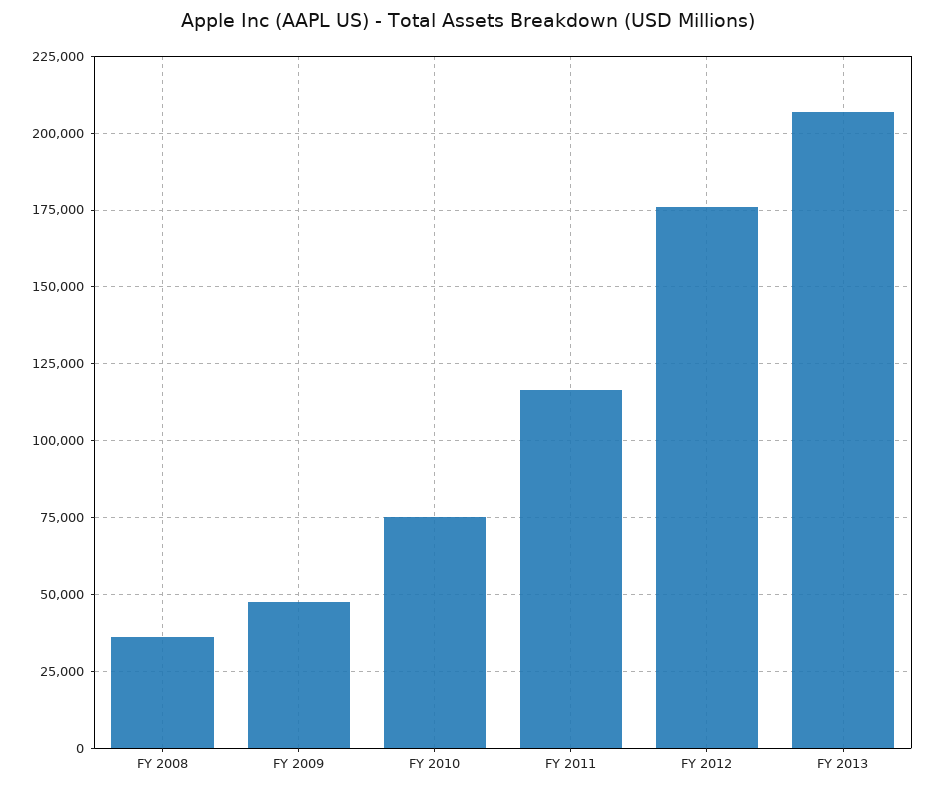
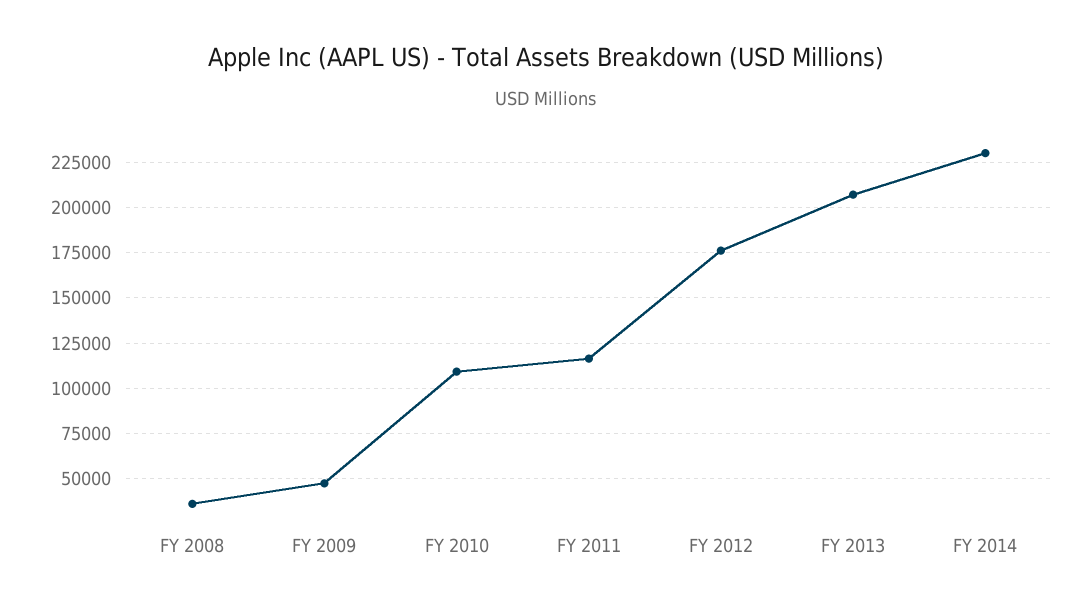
FY 2010: 75000 -> 110000
FY 2014: none -> 230000

